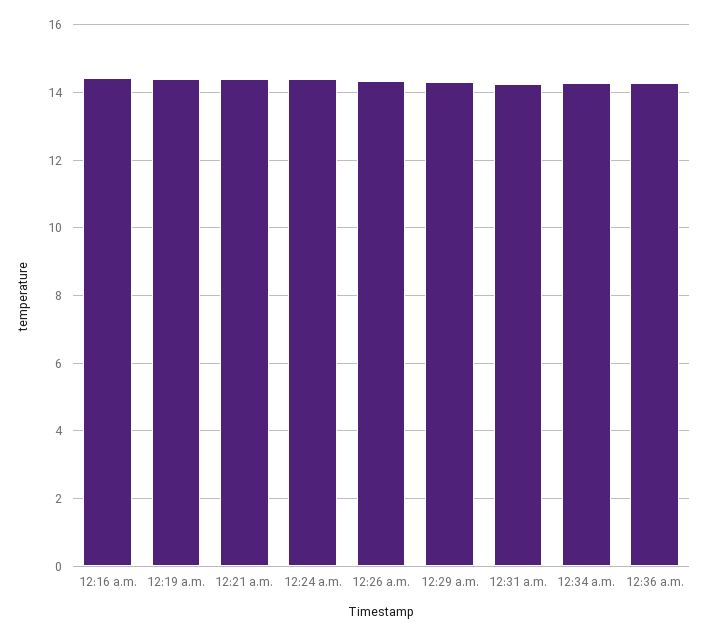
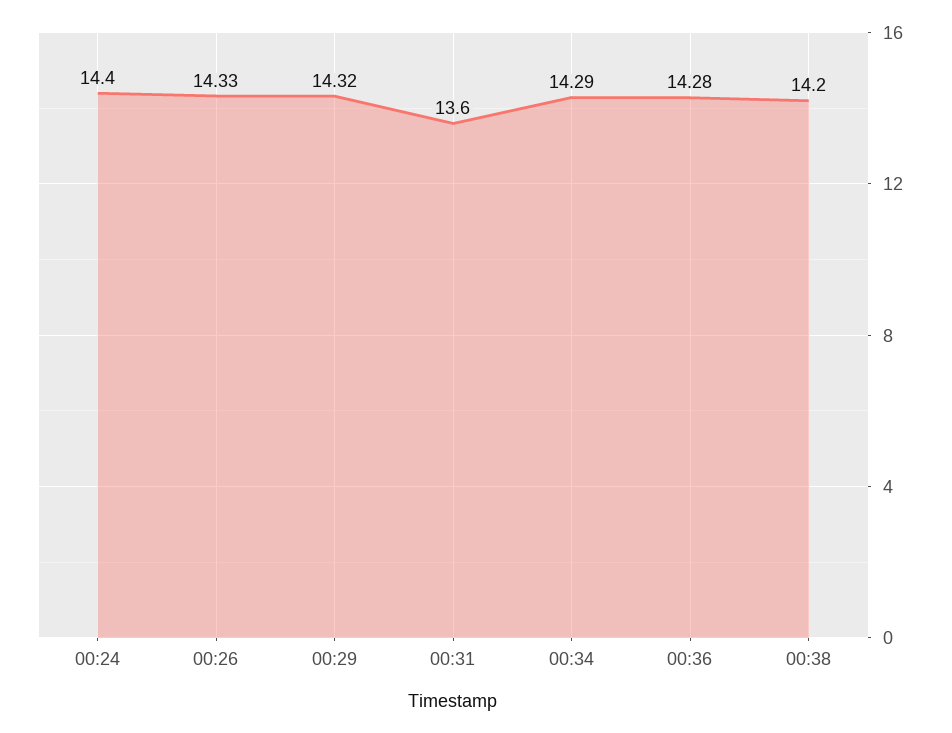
12:16 a.m.: 14.4 -> none
12:19 a.m.: 14.4 -> none
12:21 a.m.: 14.4 -> none
12:31 a.m.: 14.2 -> 13.6
00:38: none -> 14.2

